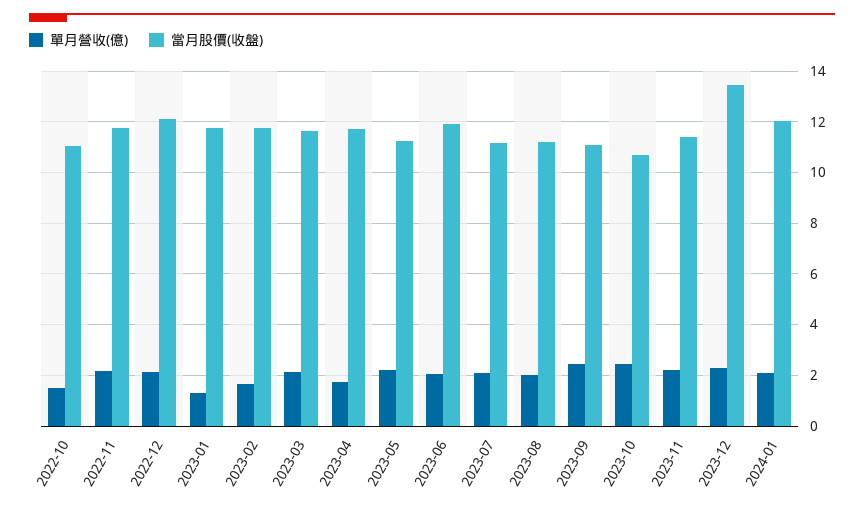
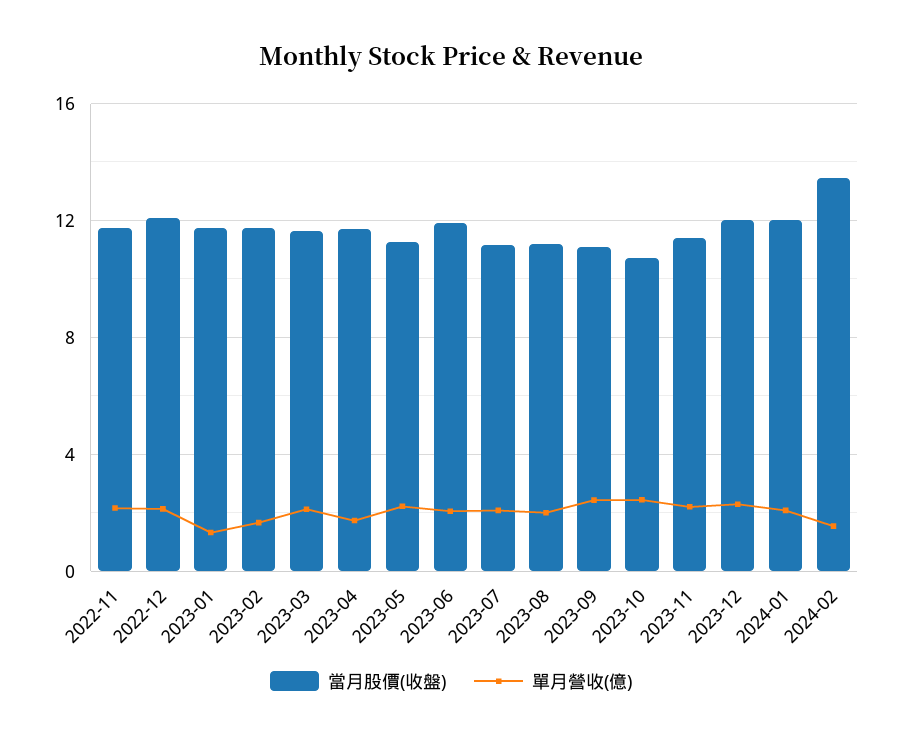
單月營收(億), 2022-10: 1.5 -> none
當月股價(收盤), 2022-10: 11 -> none
當月股價(收盤), 2023-12: 13.5 -> 12
當月股價(收盤), 2024-02: none -> 13.5
單月營收(億), 2024-02: none -> 1.5

